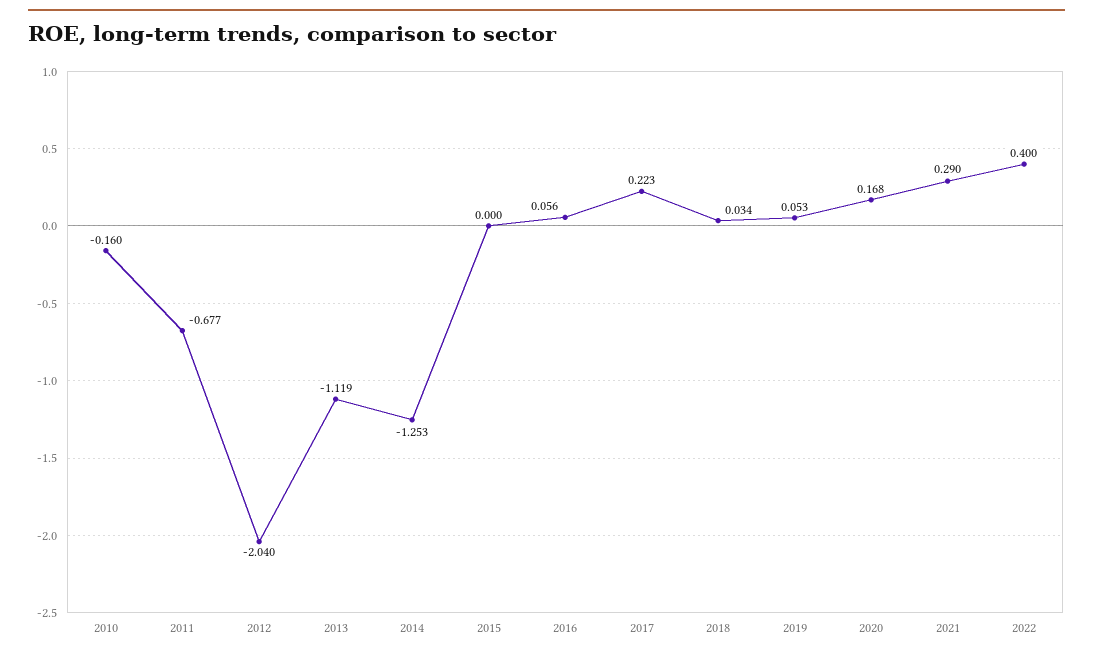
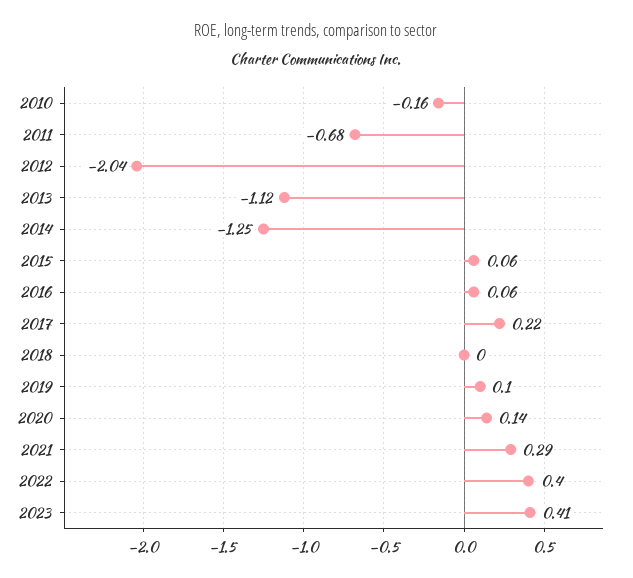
2015: 0 -> 0.06
2018: 0.034 -> 0
2019: 0.053 -> 0.1
2020: 0.168 -> 0.14
2023: none -> 0.41

